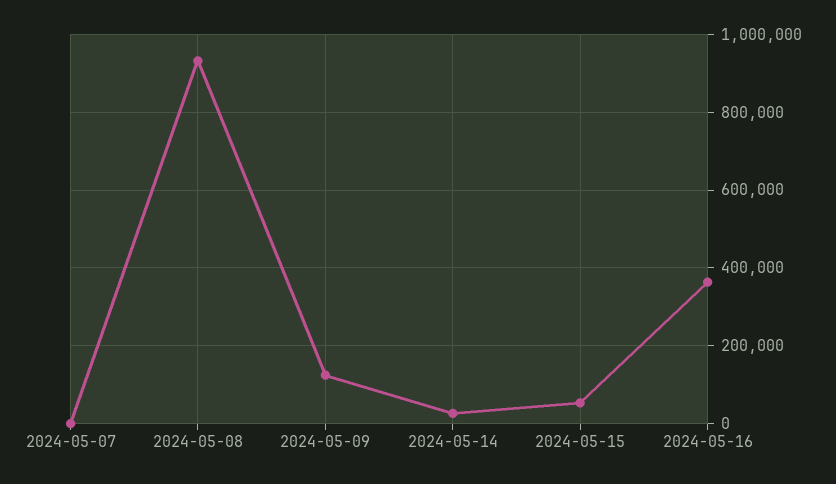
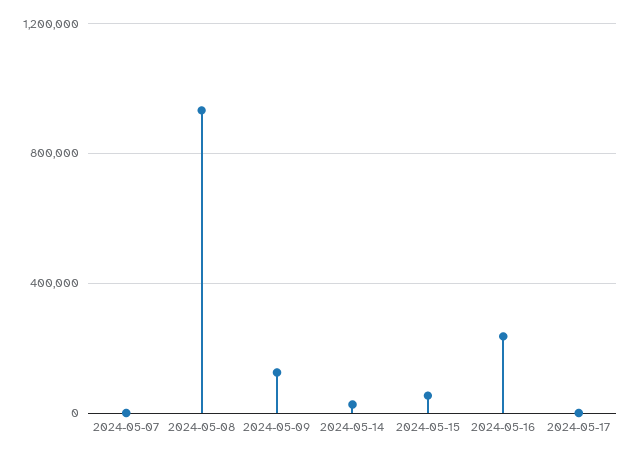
2024-05-16: 360000 -> 250000
2024-05-17: none -> 0

